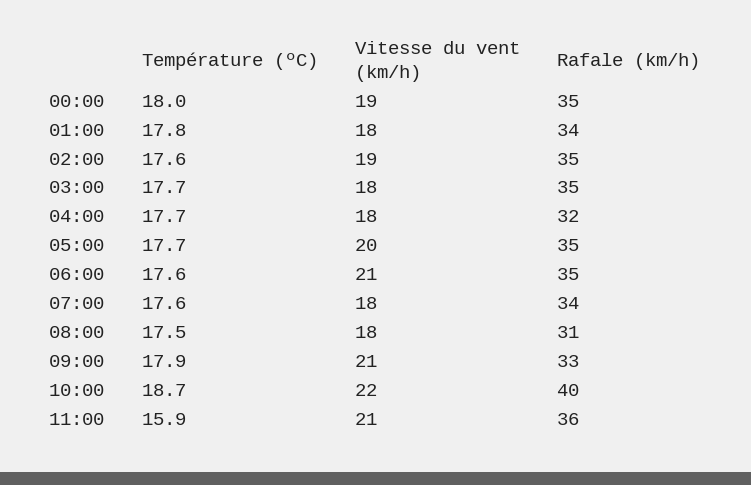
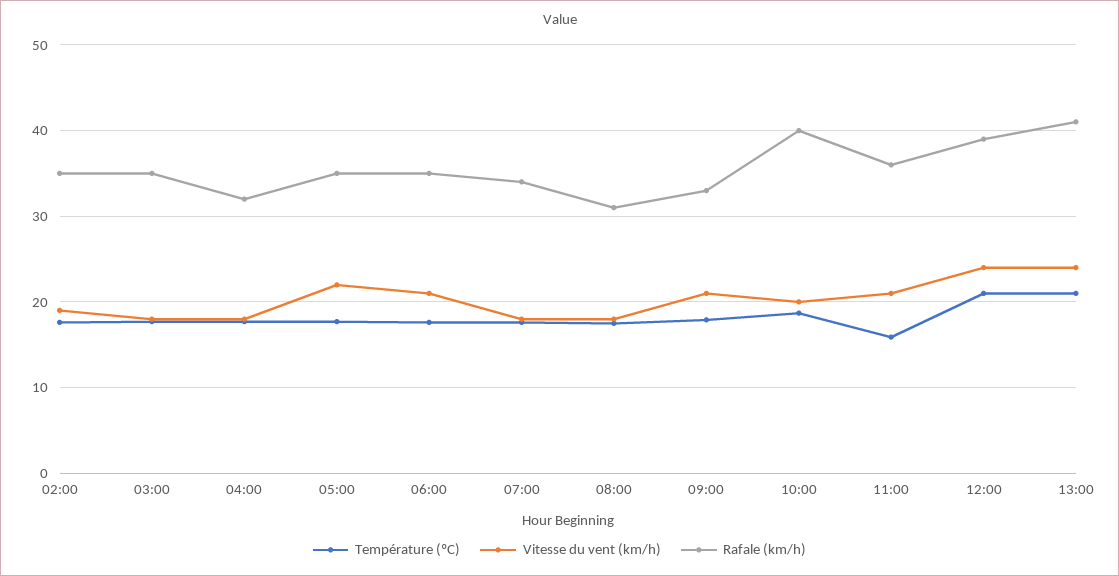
Température (ºC), 00:00: 18 -> none
Vitesse du vent (km/h), 00:00: 19 -> none
Rafale (km/h), 00:00: 35 -> none
Température (ºC), 01:00: 17.8 -> none
Vitesse du vent (km/h), 01:00: 18 -> none
Rafale (km/h), 01:00: 34 -> none
Vitesse du vent (km/h), 05:00: 20 -> 22
Vitesse du vent (km/h), 10:00: 22 -> 20
Température (ºC), 12:00: none -> 21
Vitesse du vent (km/h), 12:00: none -> 24
Rafale (km/h), 12:00: none -> 39
Température (ºC), 13:00: none -> 21
Vitesse du vent (km/h), 13:00: none -> 24
Rafale (km/h), 13:00: none -> 41

